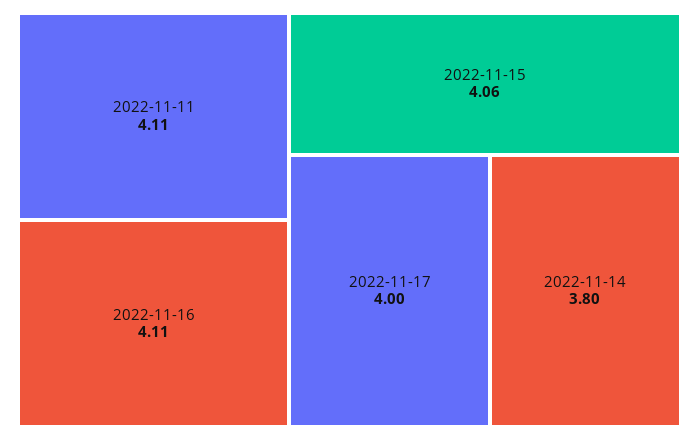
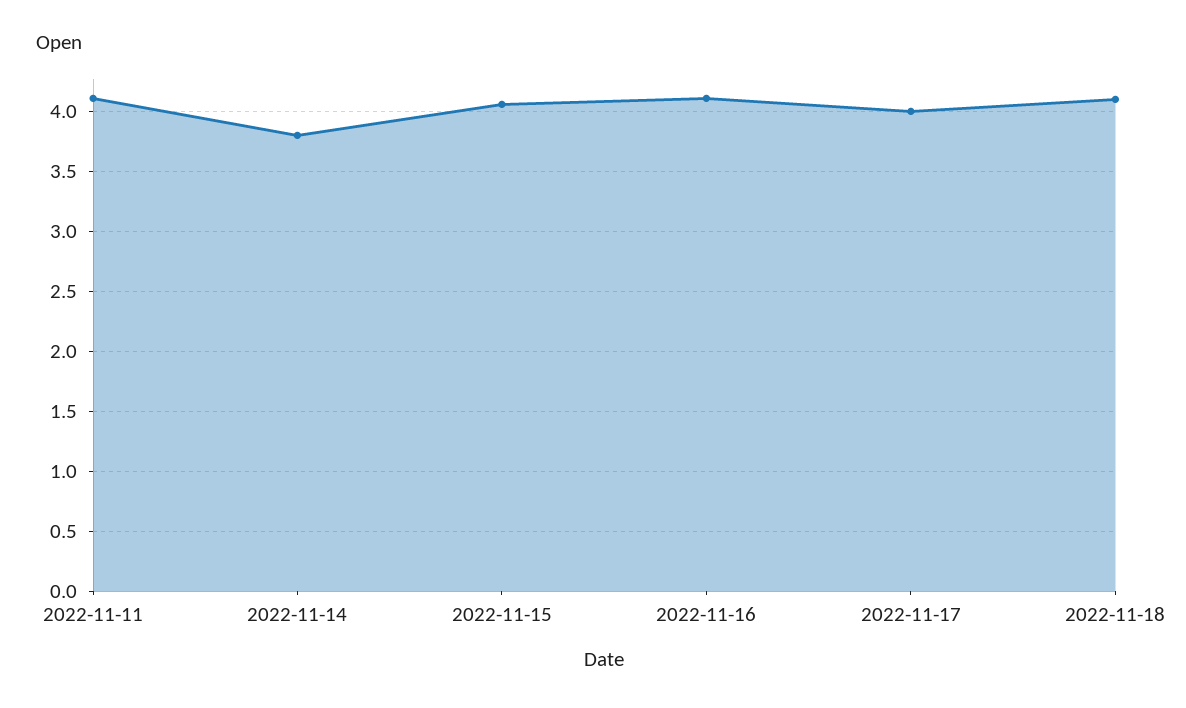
2022-11-18: none -> 4.1

